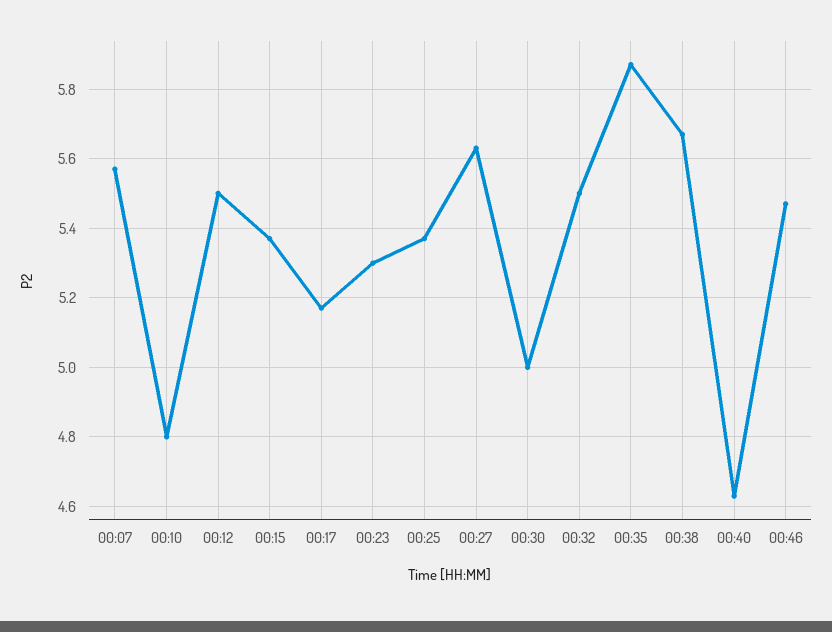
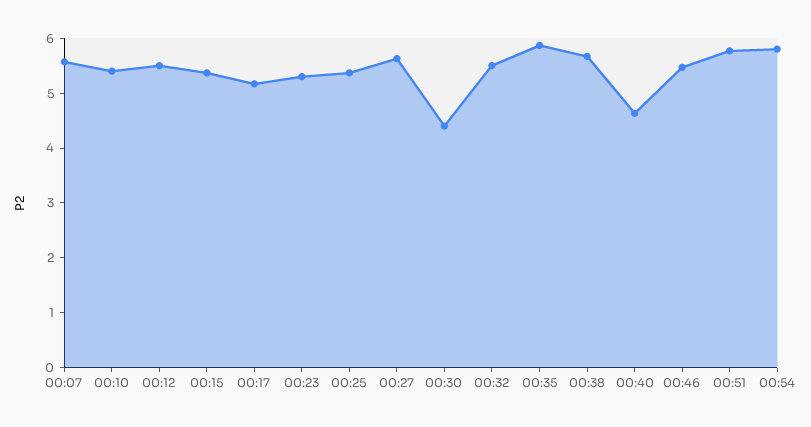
00:10: 4.8 -> 5.4
00:30: 5 -> 4.4
00:51: none -> 5.8
00:54: none -> 5.8

